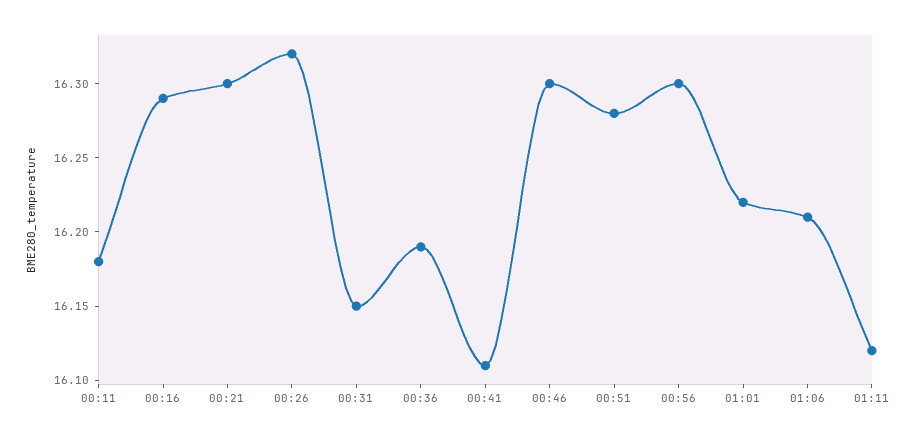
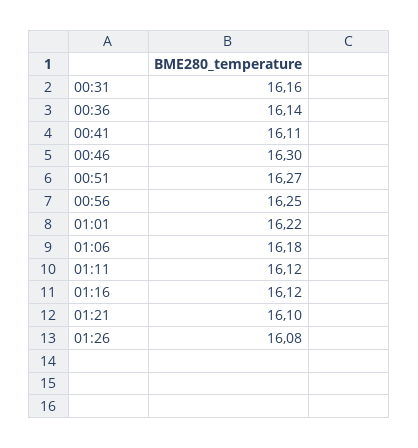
00:11: 16.18 -> none
00:16: 16.29 -> none
00:21: 16.3 -> none
00:26: 16.32 -> none
00:31: 16.15 -> 16.16
00:36: 16.19 -> 16.14
00:51: 16.28 -> 16.27
00:56: 16.3 -> 16.25
01:06: 16.21 -> 16.18
01:16: none -> 16.12
01:21: none -> 16.1
01:26: none -> 16.08

